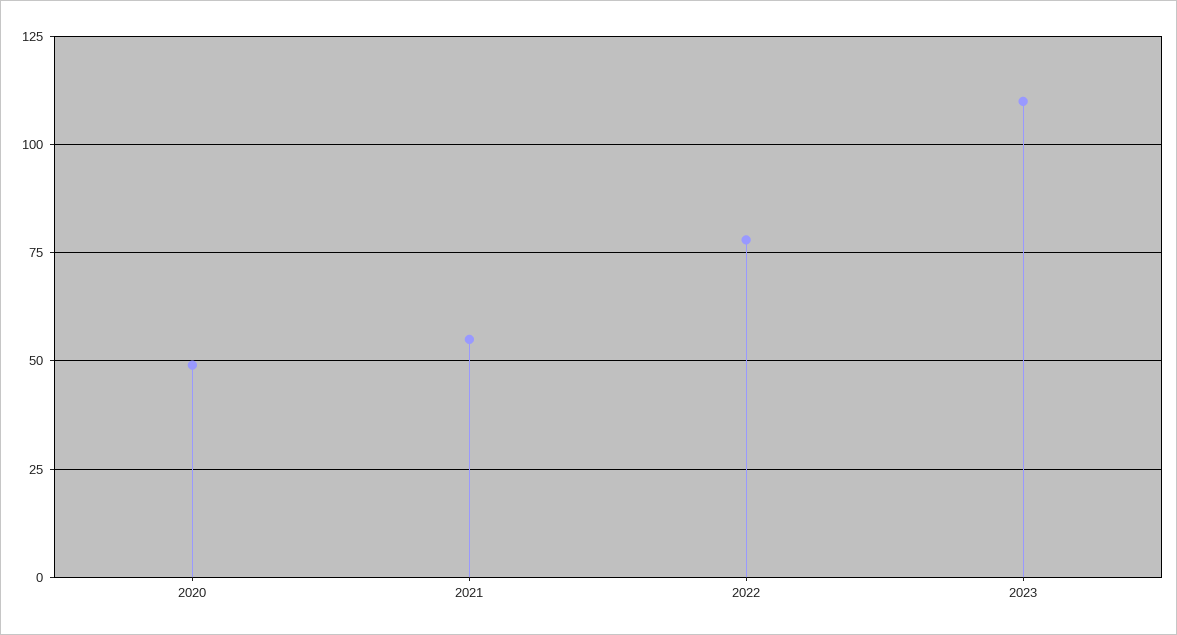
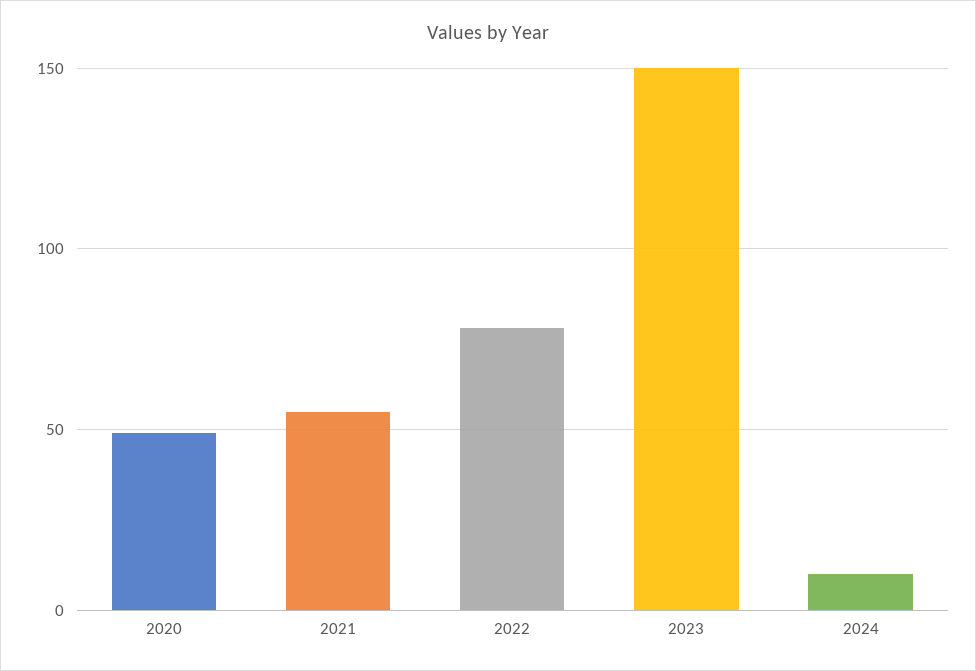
2023: 110 -> 150
2024: none -> 10

